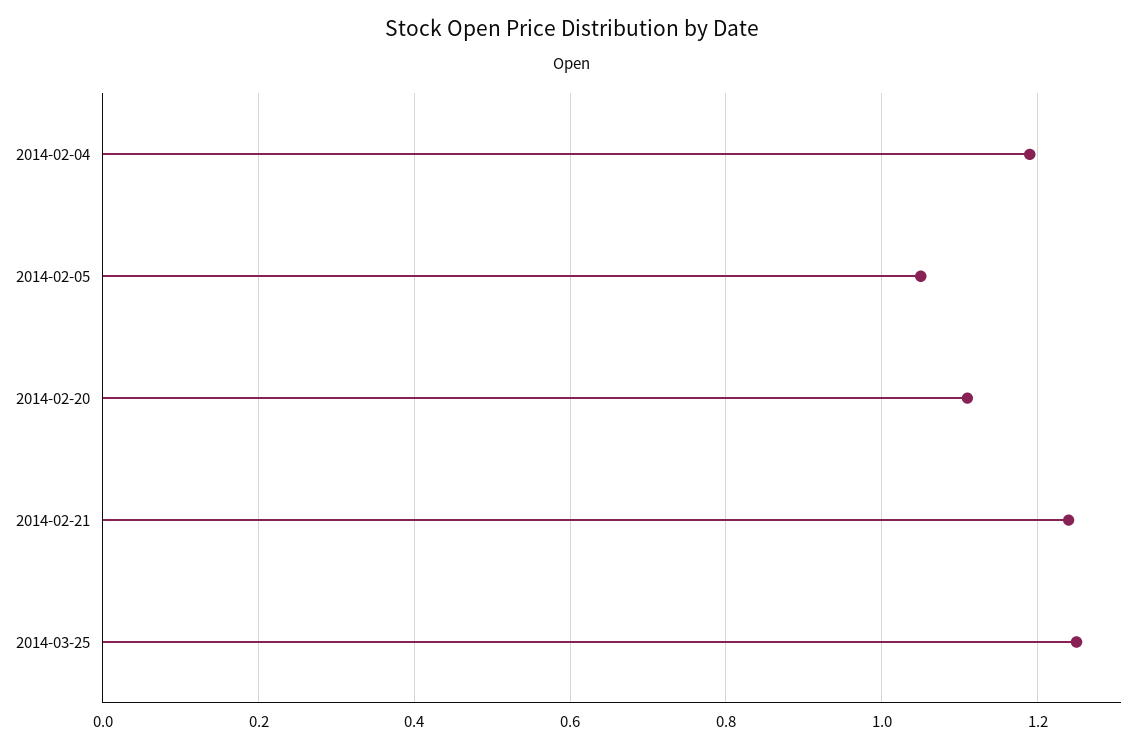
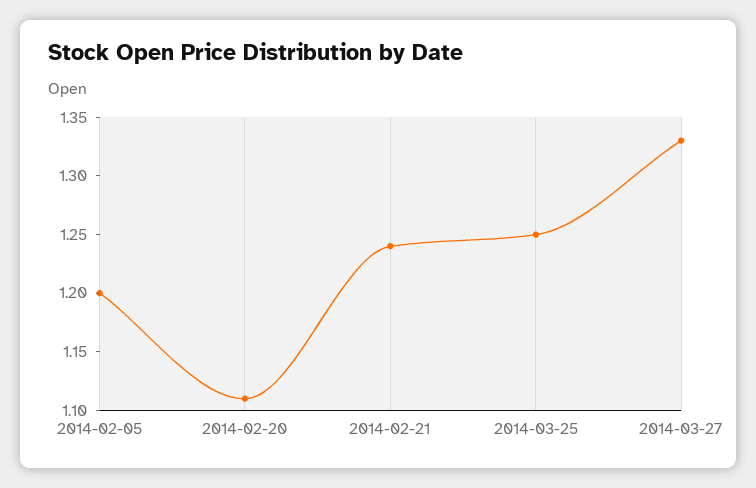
2014-02-04: 1.2 -> none
2014-02-05: 1.05 -> 1.2
2014-03-27: none -> 1.33

